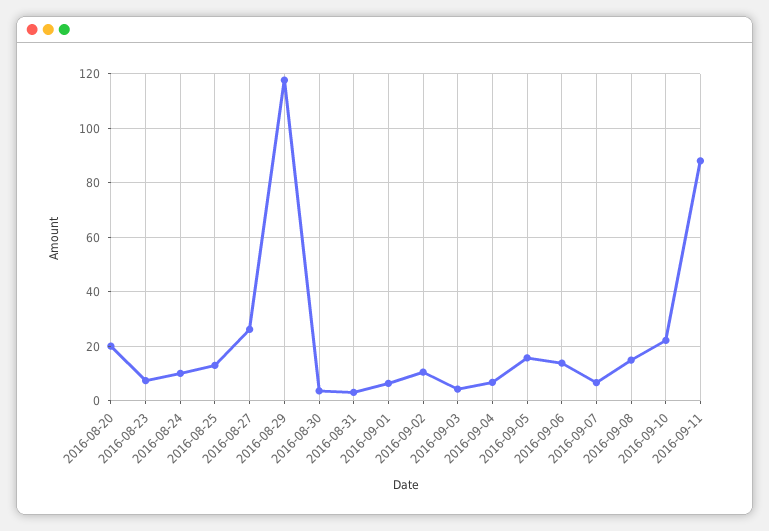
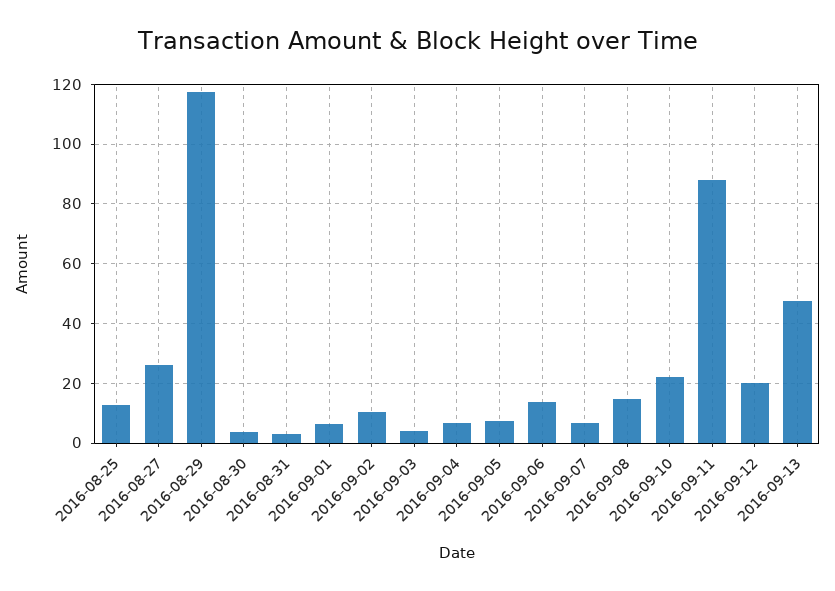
2016-08-20: 20 -> none
2016-08-23: 7.5 -> none
2016-08-24: 10 -> none
2016-09-05: 15 -> 7.5
2016-09-12: none -> 20
2016-09-13: none -> 47.5

